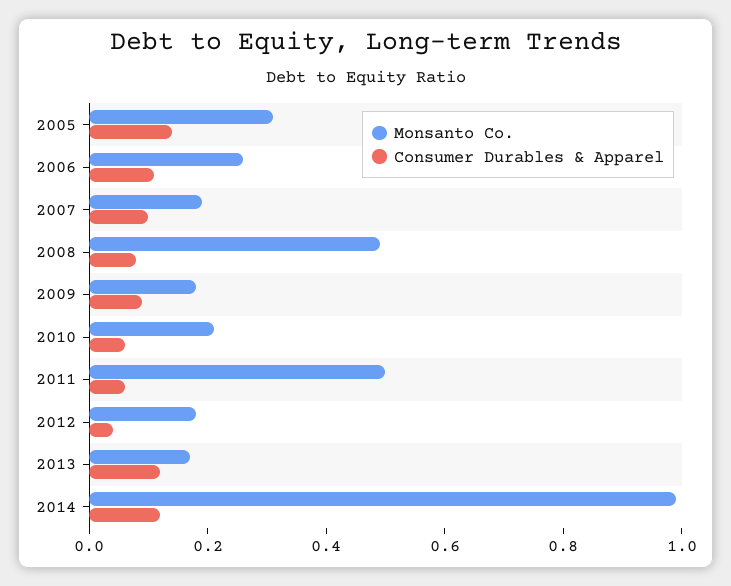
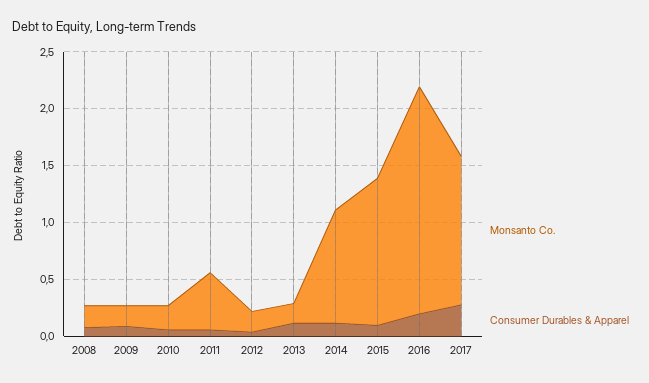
Monsanto Co., 2005: 0.3 -> none
Consumer Durables & Apparel, 2005: 0.15 -> none
Monsanto Co., 2006: 0.25 -> none
Consumer Durables & Apparel, 2006: 0.1 -> none
Monsanto Co., 2007: 0.2 -> none
Consumer Durables & Apparel, 2007: 0.1 -> none
Monsanto Co., 2008: 0.5 -> 0.2
Monsanto Co., 2015: none -> 1.3
Consumer Durables & Apparel, 2015: none -> 0.1
Monsanto Co., 2016: none -> 2
Consumer Durables & Apparel, 2016: none -> 0.2
Monsanto Co., 2017: none -> 1.3
Consumer Durables & Apparel, 2017: none -> 0.3

